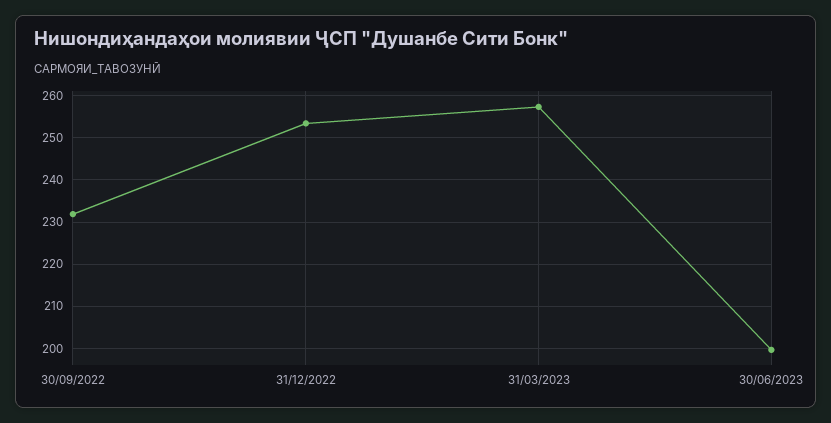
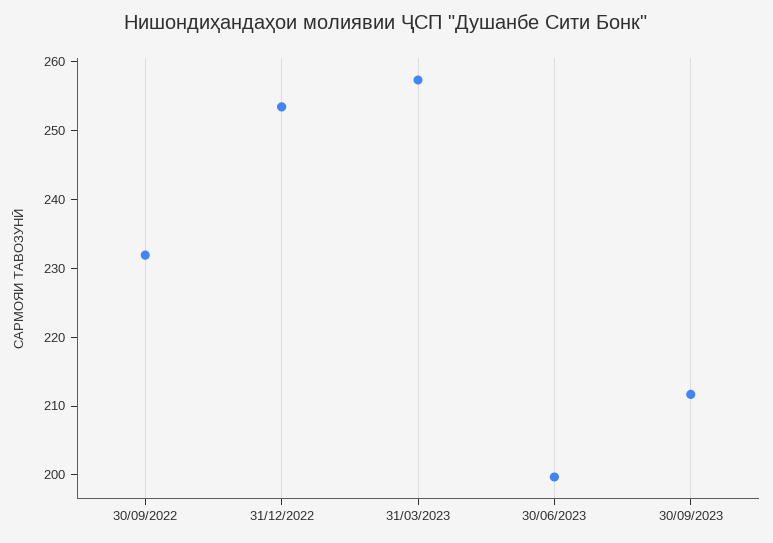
30/09/2023: none -> 212

